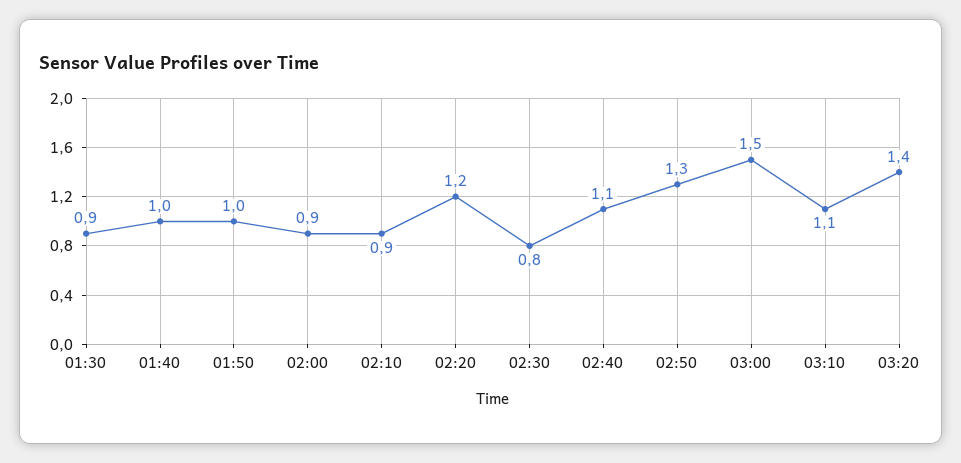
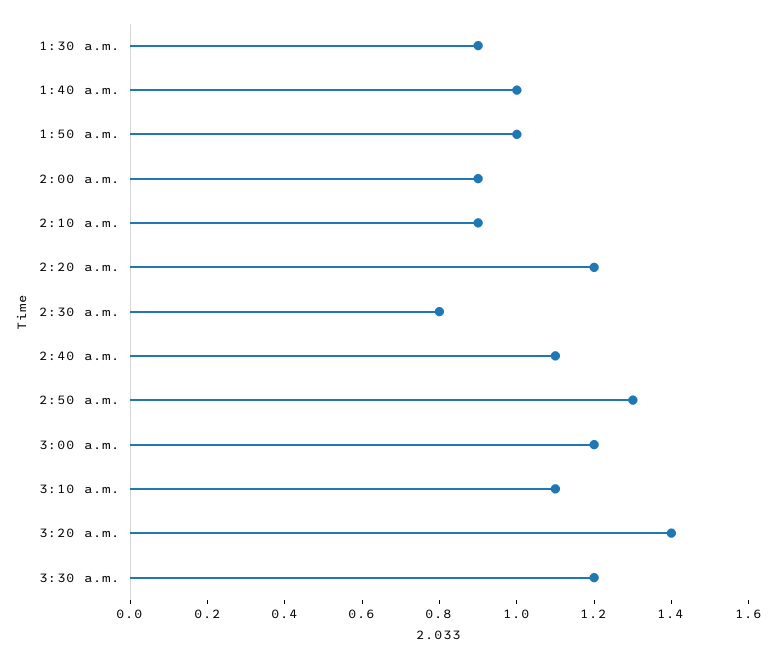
03:00: 1.5 -> 1.2
3:30 a.m.: none -> 1.2

